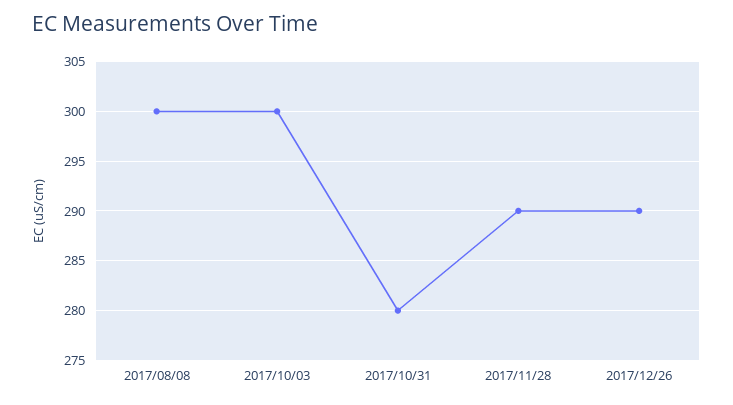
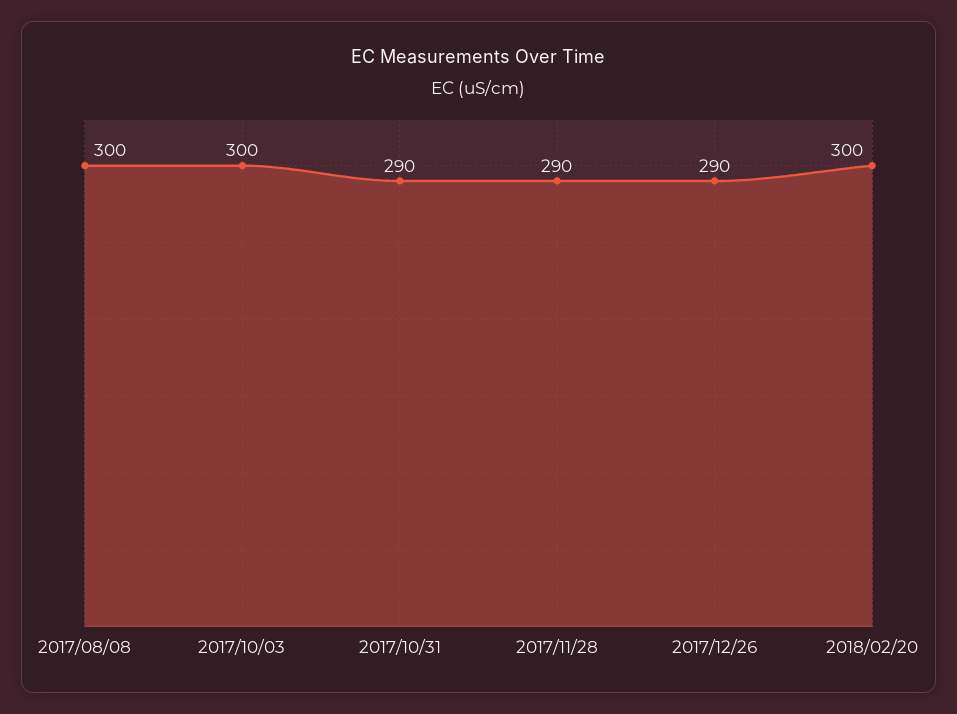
2017/10/31: 280 -> 290
2018/02/20: none -> 300

